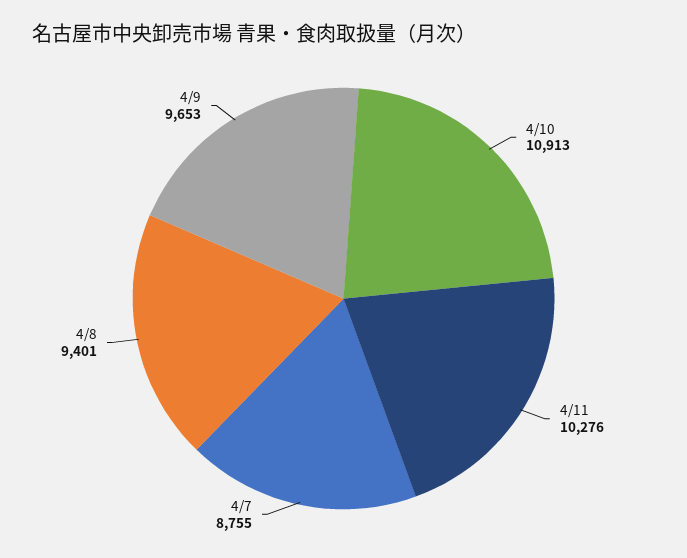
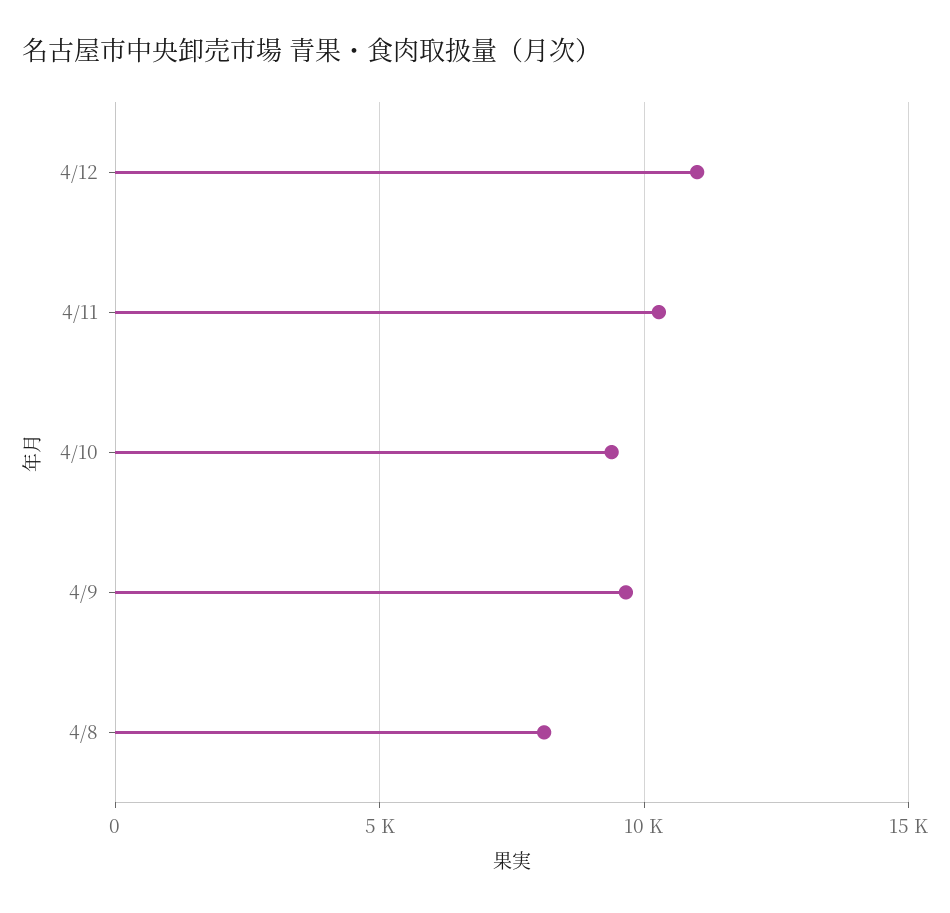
4/10: 10913 -> 9500
4/7: 8755 -> none
4/8: 9401 -> 8000
4/12: none -> 11000

